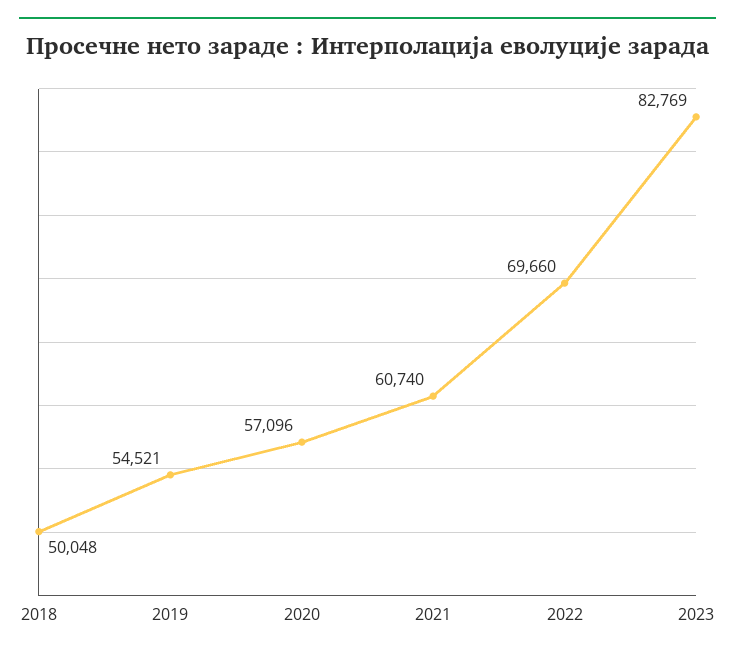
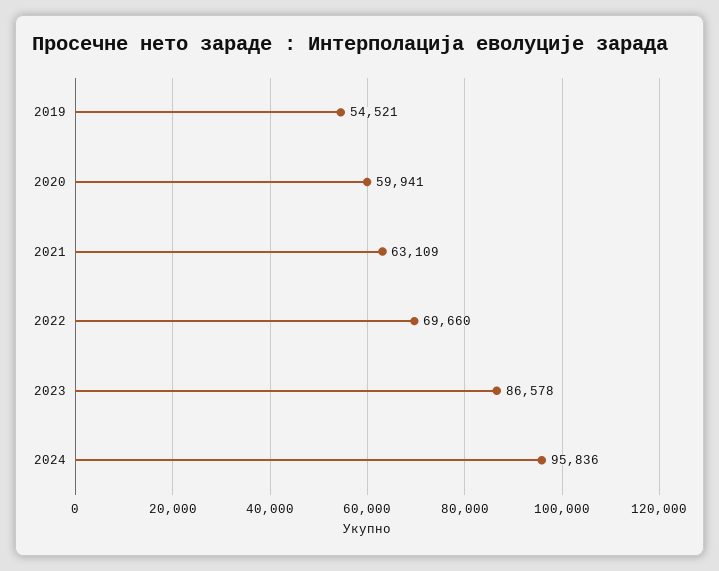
2018: 50048 -> none
2020: 57096 -> 59941
2021: 60740 -> 63109
2023: 82769 -> 86578
2024: none -> 95836

